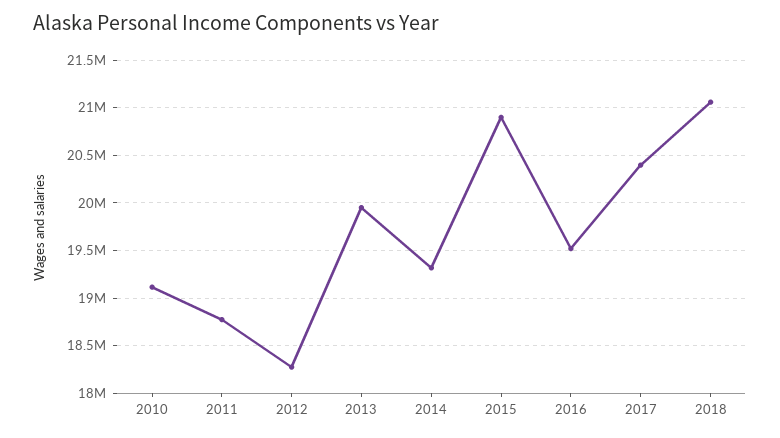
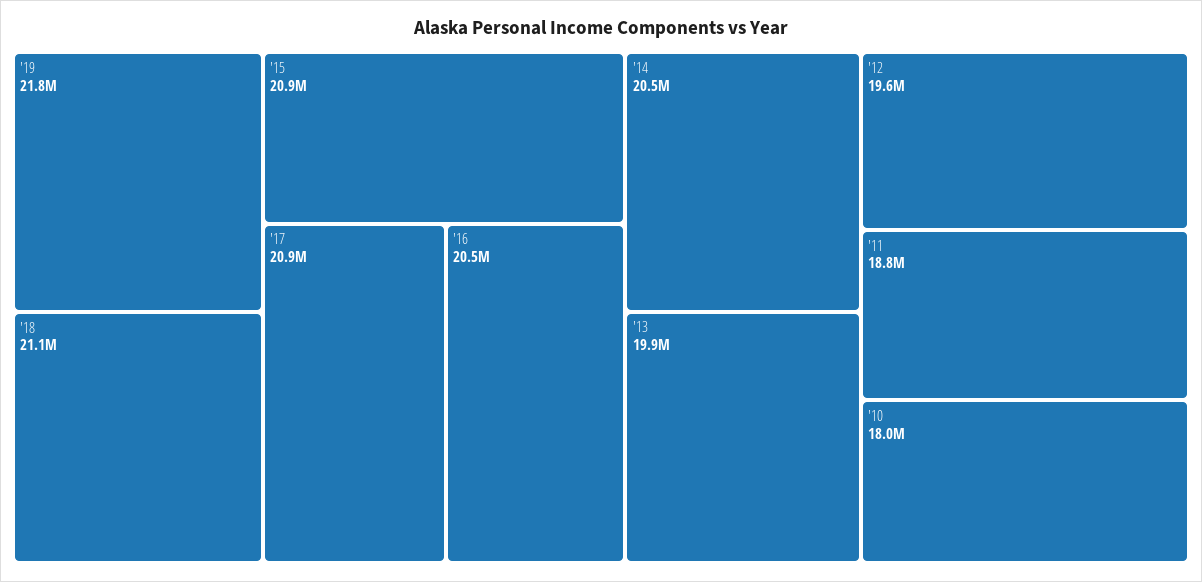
2010: 19100000 -> 18000000
2012: 18300000 -> 19600000
2014: 19300000 -> 20500000
2016: 19500000 -> 20500000
2017: 20400000 -> 20900000
'19: none -> 21800000

